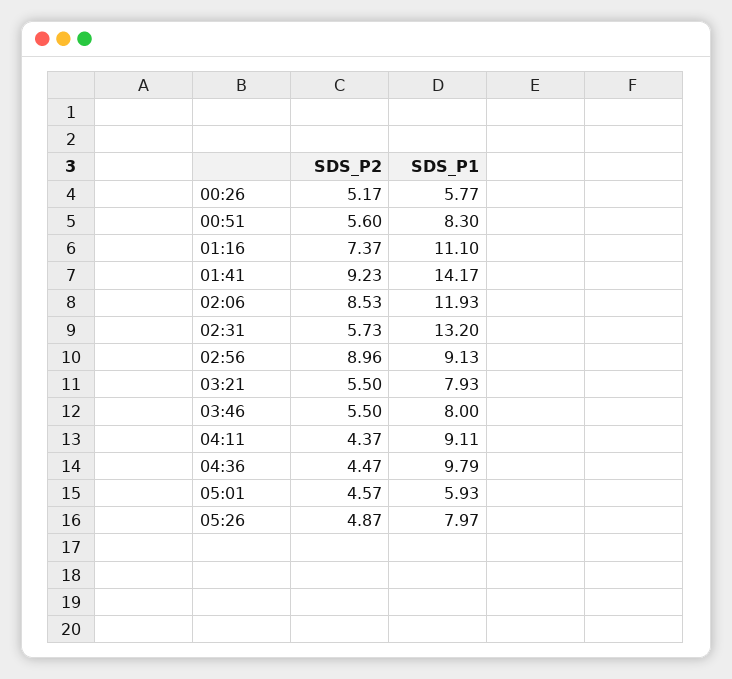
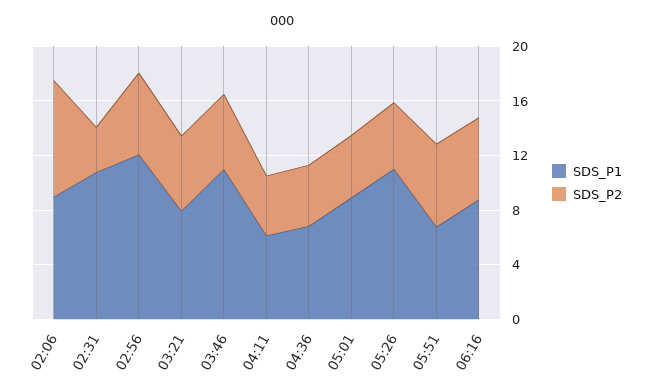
SDS_P2, 00:26: 5.17 -> none
SDS_P1, 00:26: 5.77 -> none
SDS_P2, 00:51: 5.6 -> none
SDS_P1, 00:51: 8.3 -> none
SDS_P2, 01:16: 7.37 -> none
SDS_P1, 01:16: 11.1 -> none
SDS_P2, 01:41: 9.23 -> none
SDS_P1, 01:41: 14.17 -> none
SDS_P1, 02:06: 11.93 -> 9
SDS_P2, 02:31: 5.73 -> 3
SDS_P1, 02:31: 13.2 -> 11
SDS_P2, 02:56: 8.96 -> 6
SDS_P1, 02:56: 9.13 -> 12
SDS_P1, 03:46: 8 -> 11
SDS_P1, 04:11: 9.11 -> 6
SDS_P1, 04:36: 9.79 -> 7
SDS_P1, 05:01: 5.93 -> 9
SDS_P1, 05:26: 7.97 -> 11
SDS_P1, 05:51: none -> 7
SDS_P2, 05:51: none -> 6
SDS_P1, 06:16: none -> 9
SDS_P2, 06:16: none -> 6

